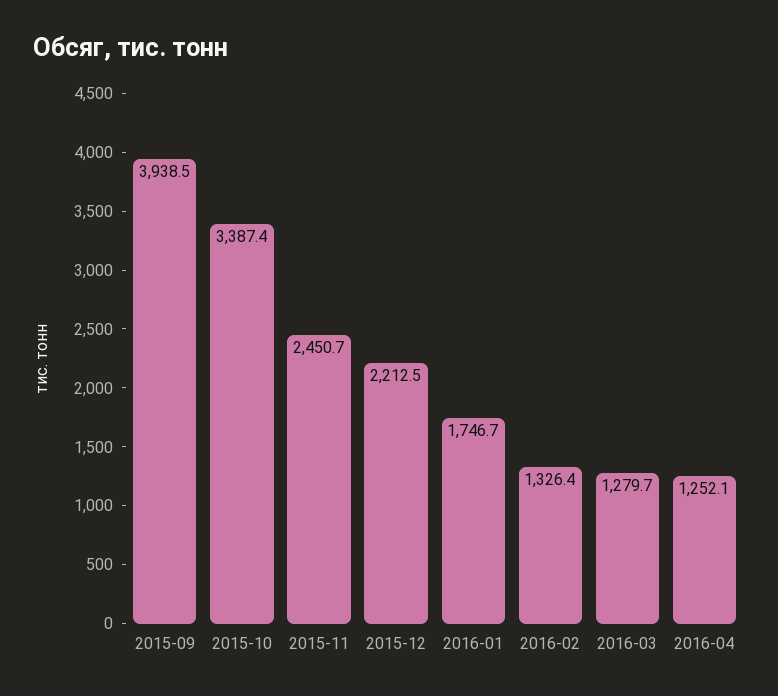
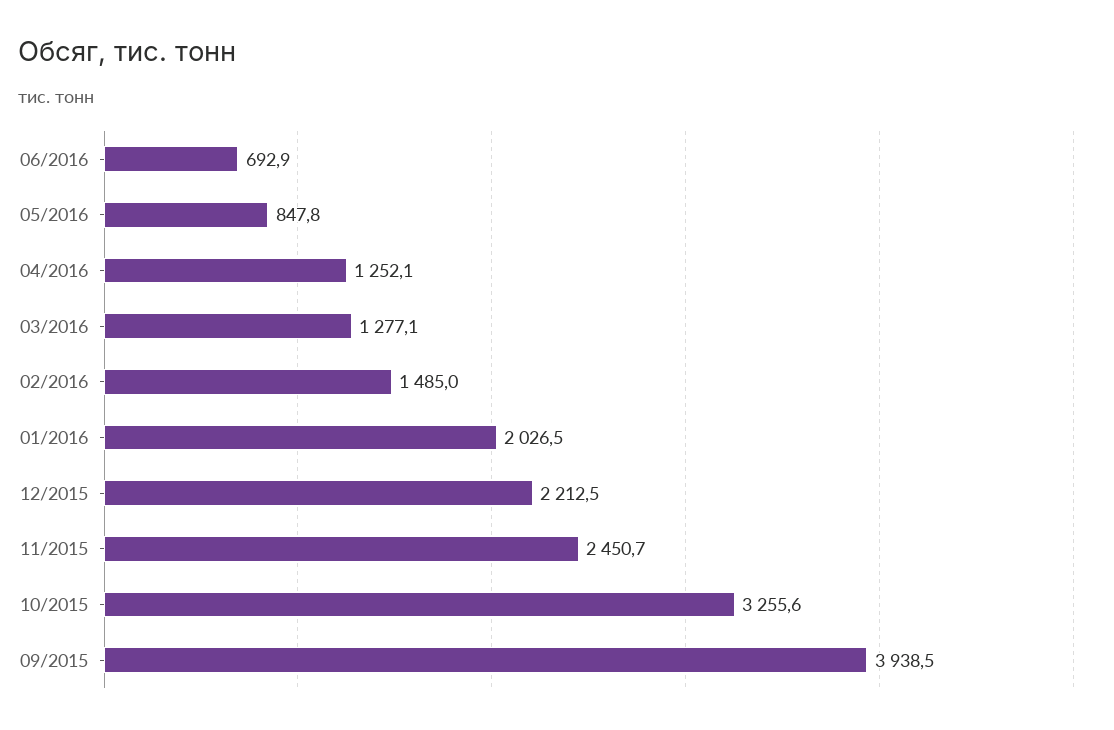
2015-10: 3387.4 -> 3255.6
2016-01: 1746.7 -> 2026.5
2016-02: 1326.4 -> 1485
2016-03: 1279.7 -> 1277.1
06/2016: none -> 692.9
05/2016: none -> 847.8

